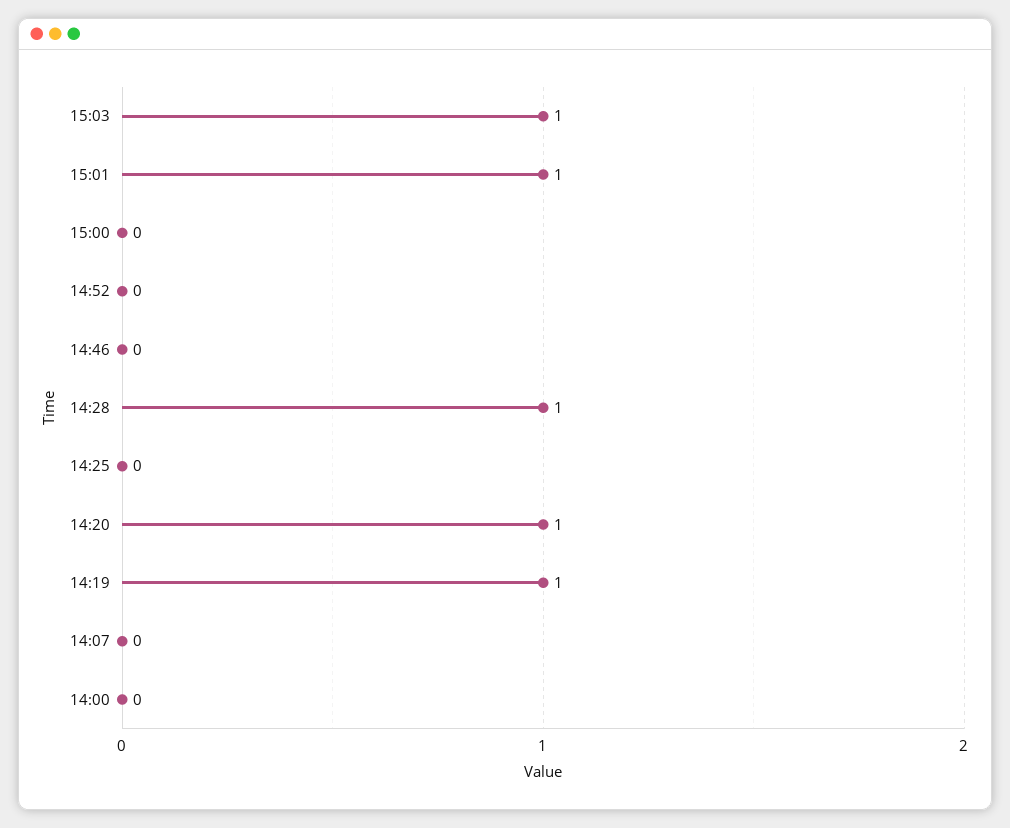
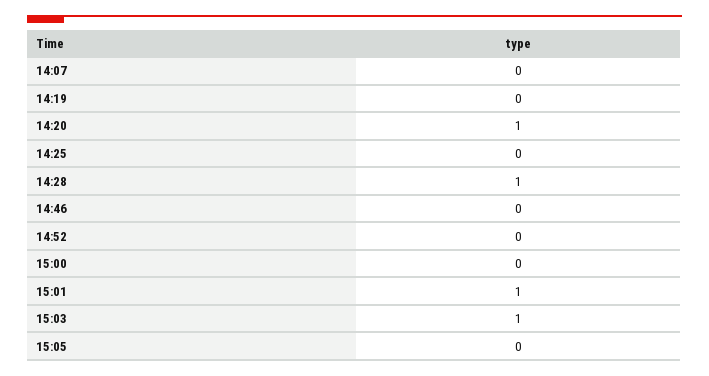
14:19: 1 -> 0
14:00: 0 -> none
15:05: none -> 0

